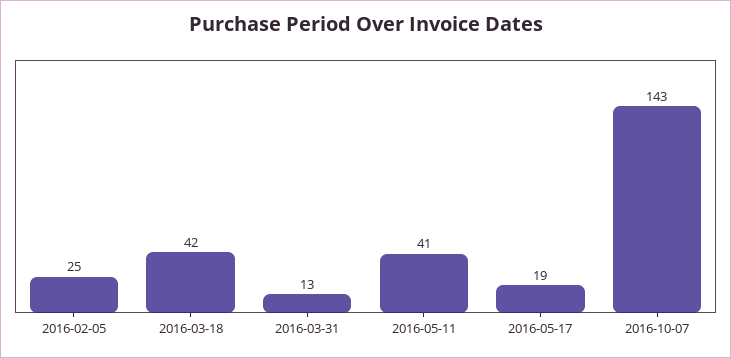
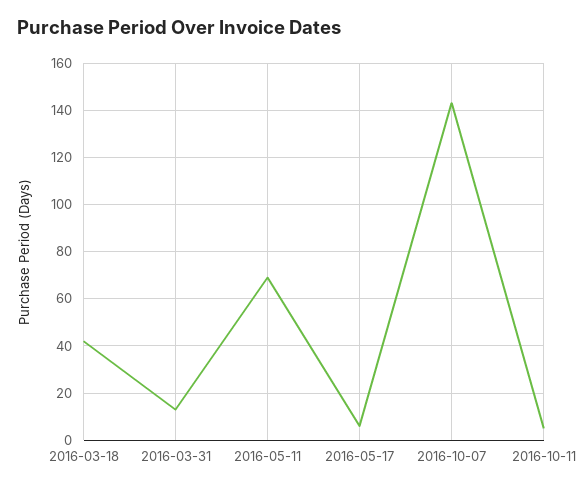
2016-02-05: 25 -> none
2016-05-11: 41 -> 70
2016-05-17: 19 -> 5
2016-10-11: none -> 5

